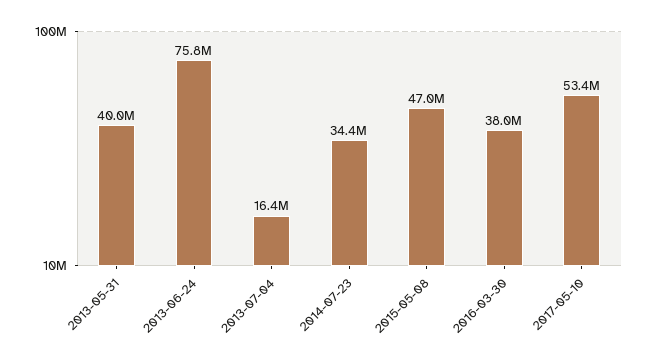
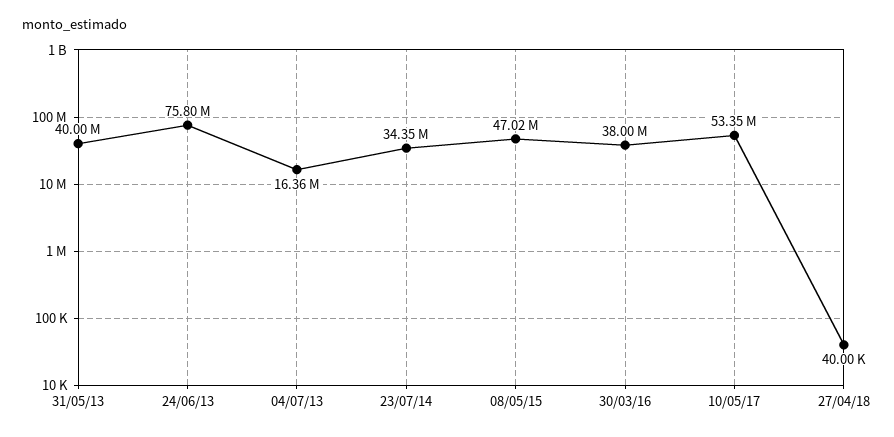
27/04/18: none -> 40000

